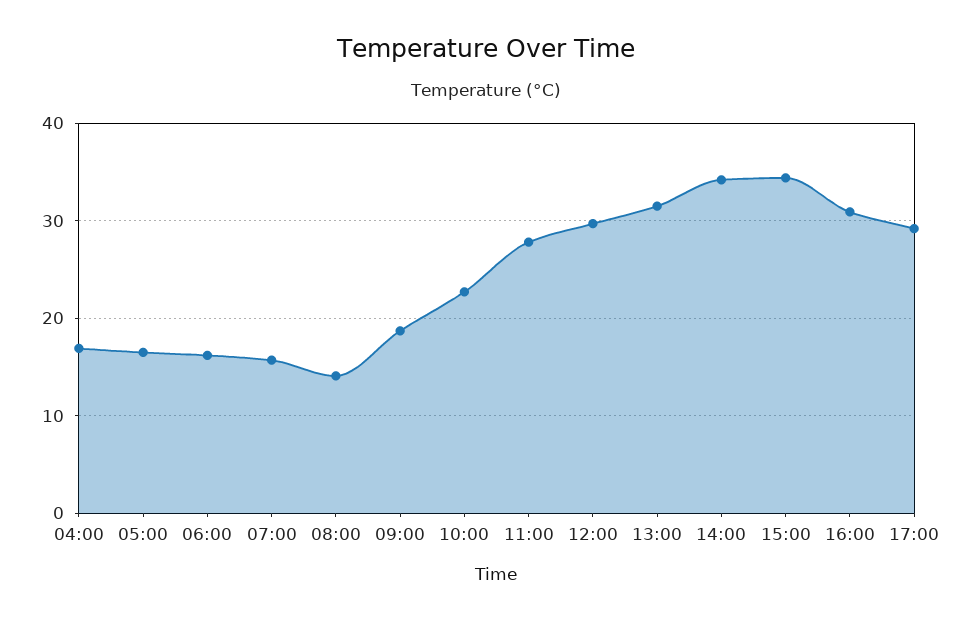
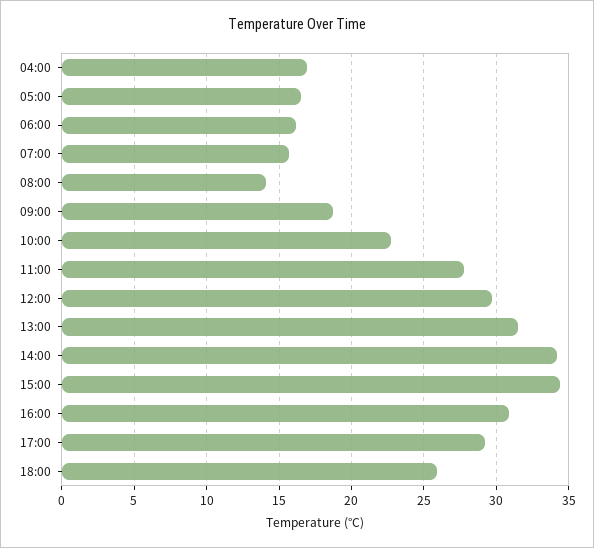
18:00: none -> 26

